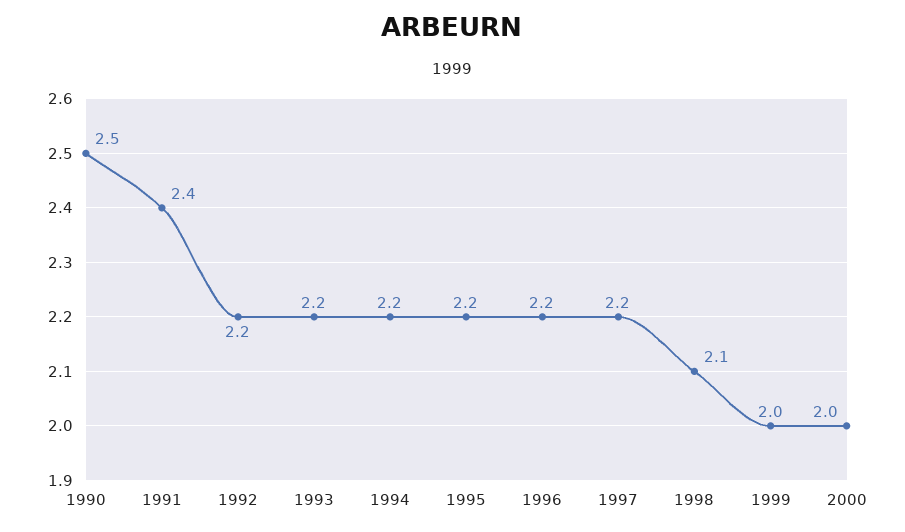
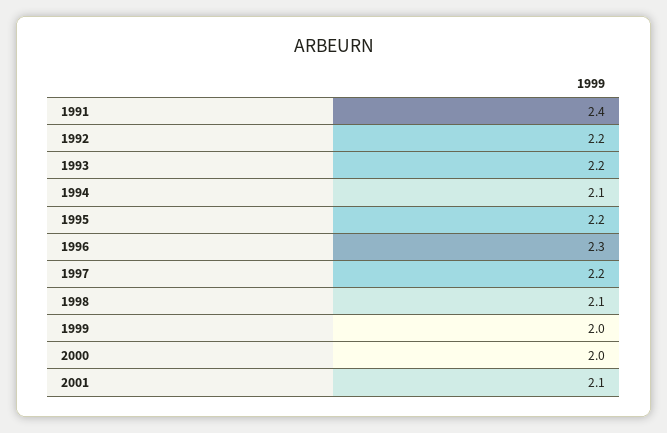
1990: 2.5 -> none
1994: 2.2 -> 2.1
1996: 2.2 -> 2.3
2001: none -> 2.1

